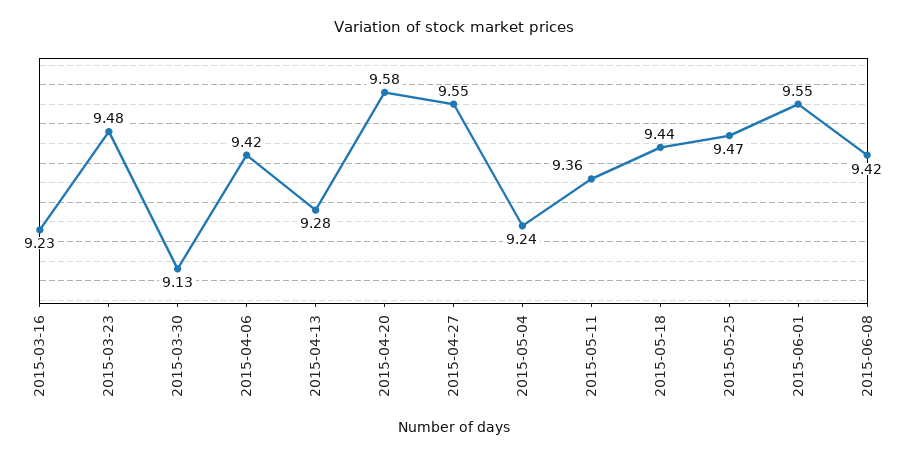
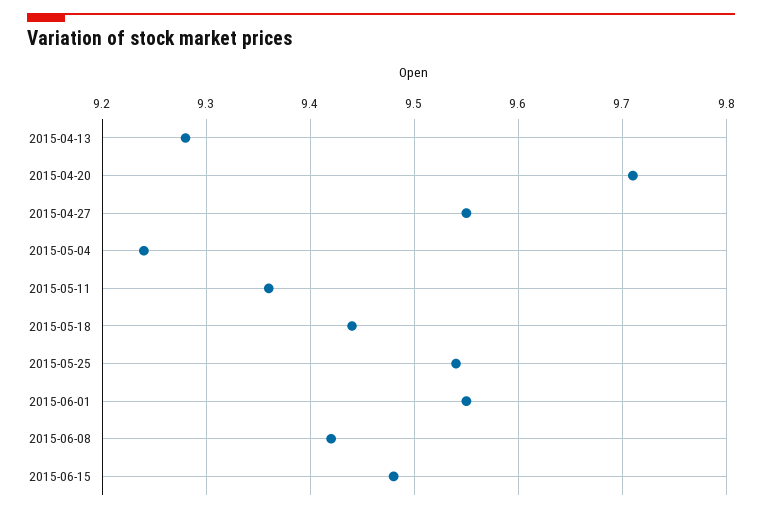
2015-03-16: 9.23 -> none
2015-03-23: 9.48 -> none
2015-03-30: 9.13 -> none
2015-04-06: 9.42 -> none
2015-04-20: 9.58 -> 9.71
2015-05-25: 9.47 -> 9.54
2015-06-15: none -> 9.48

